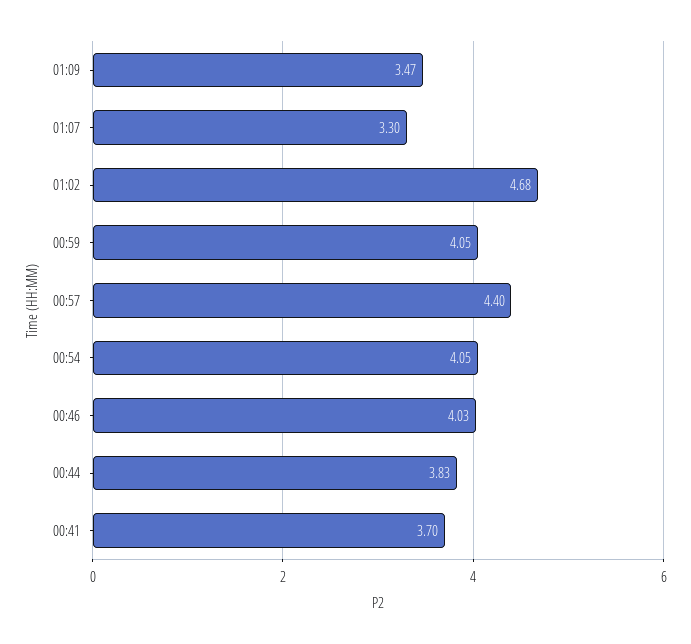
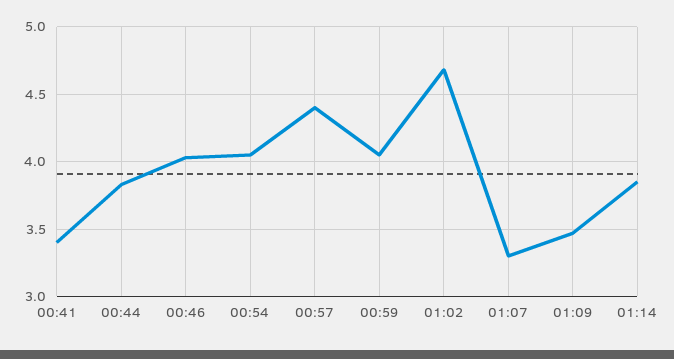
00:41: 3.7 -> 3.4
01:14: none -> 3.85

